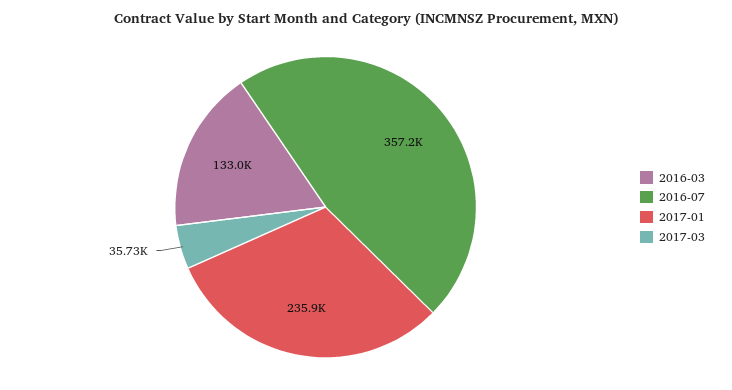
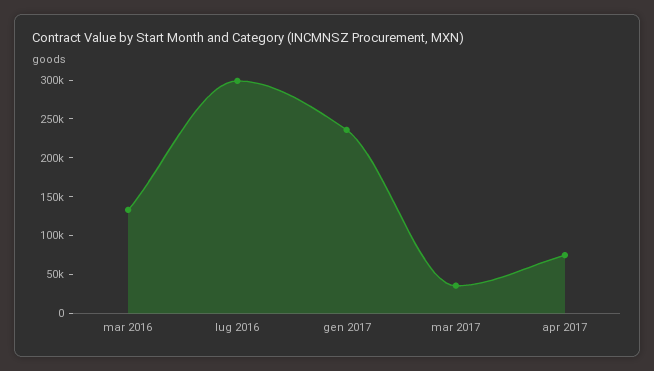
2016-07: 357200 -> 300000
apr 2017: none -> 75000

